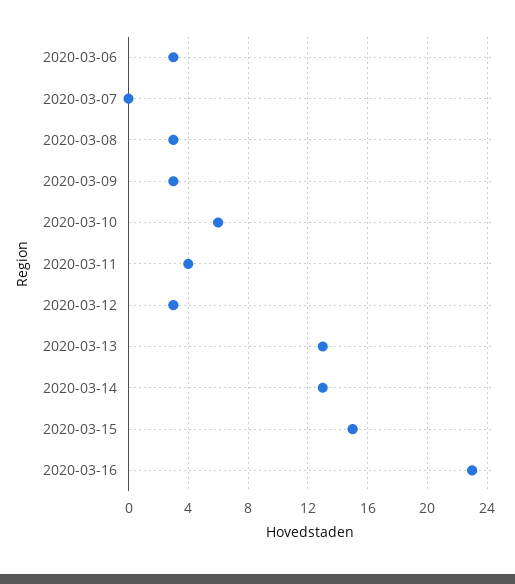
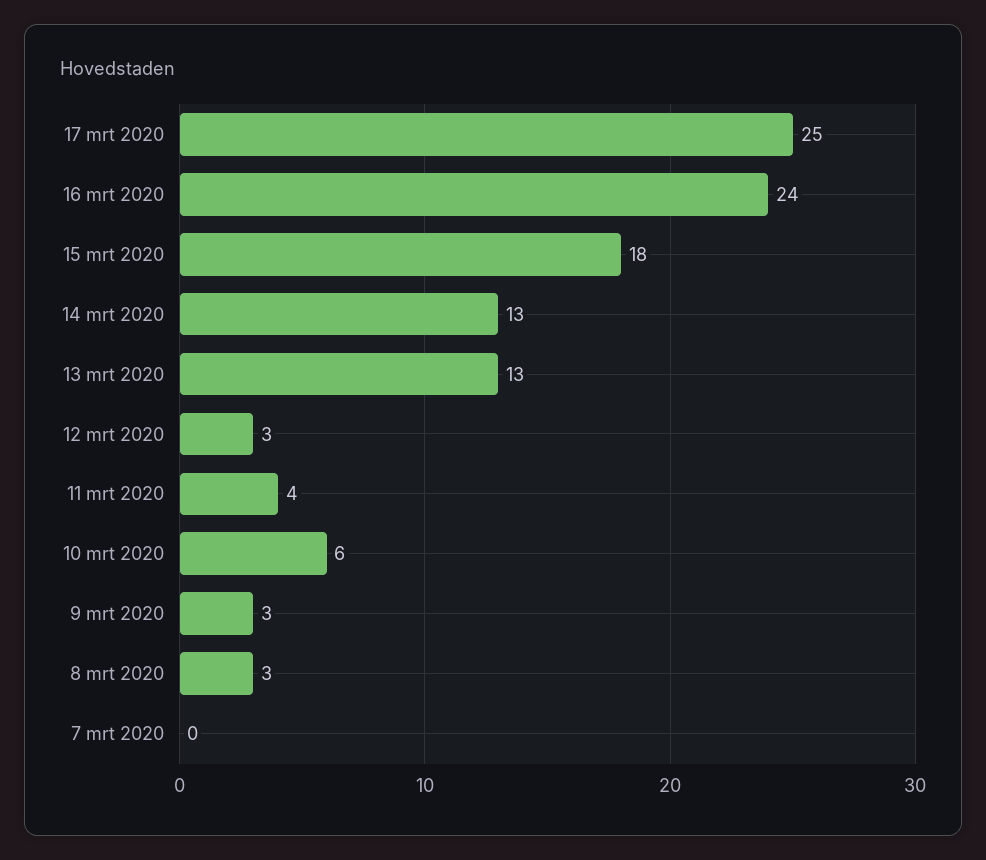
2020-03-06: 3 -> none
2020-03-15: 15 -> 18
2020-03-16: 23 -> 24
17 mrt 2020: none -> 25

